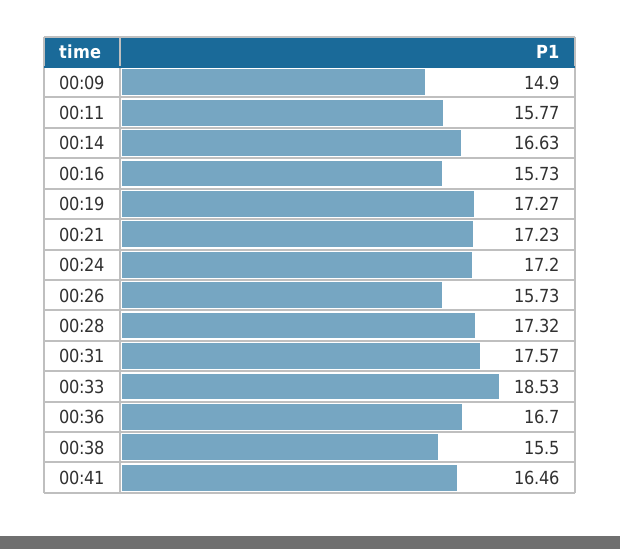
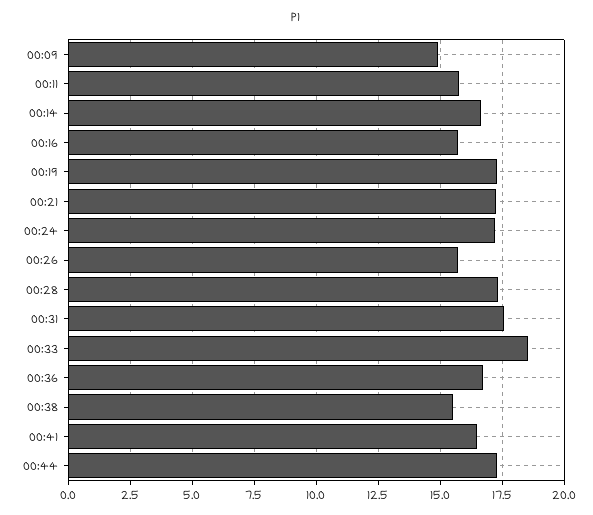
00:44: none -> 17.25

